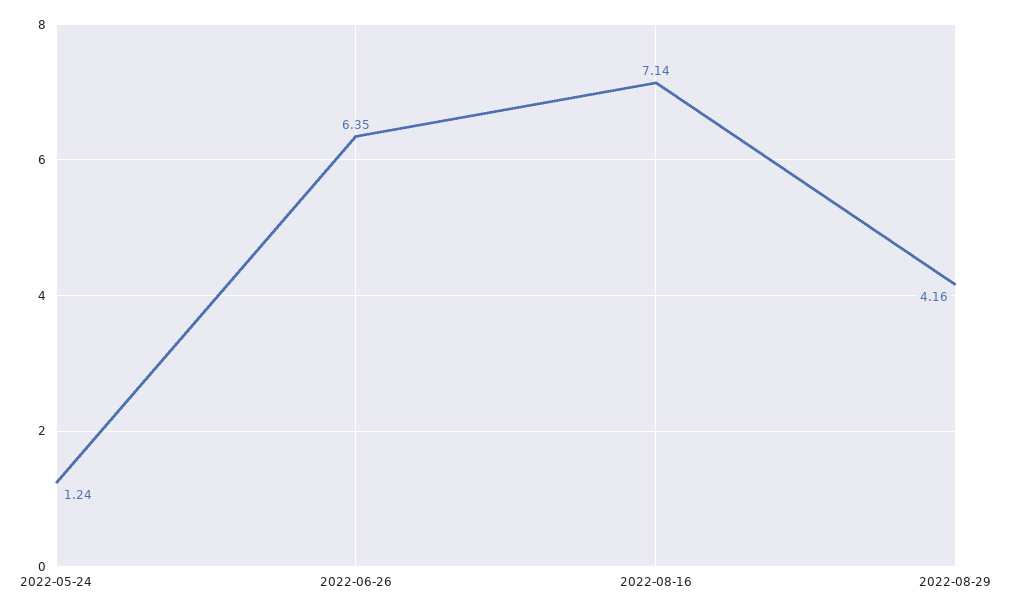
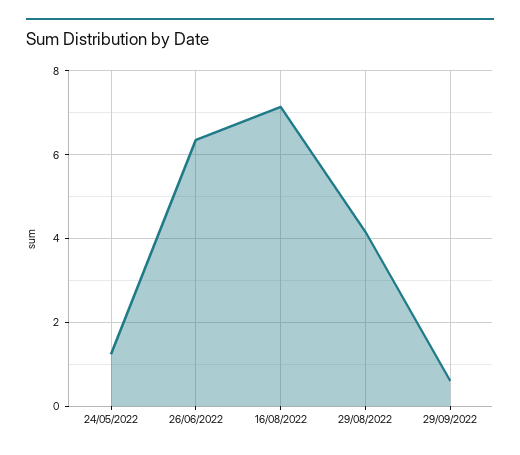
29/09/2022: none -> 0.6

